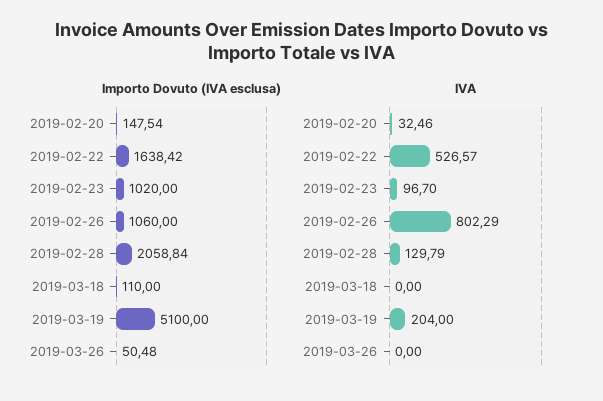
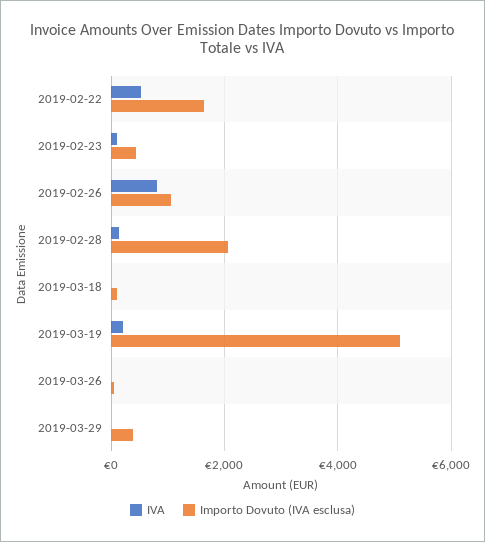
Importo Dovuto (IVA esclusa), 2019-02-20: 147.54 -> none
Importo Dovuto (IVA esclusa), 2019-02-23: 1020 -> 400
IVA, 2019-02-20: 32.46 -> none
IVA, 2019-03-29: none -> 0
Importo Dovuto (IVA esclusa), 2019-03-29: none -> 400

